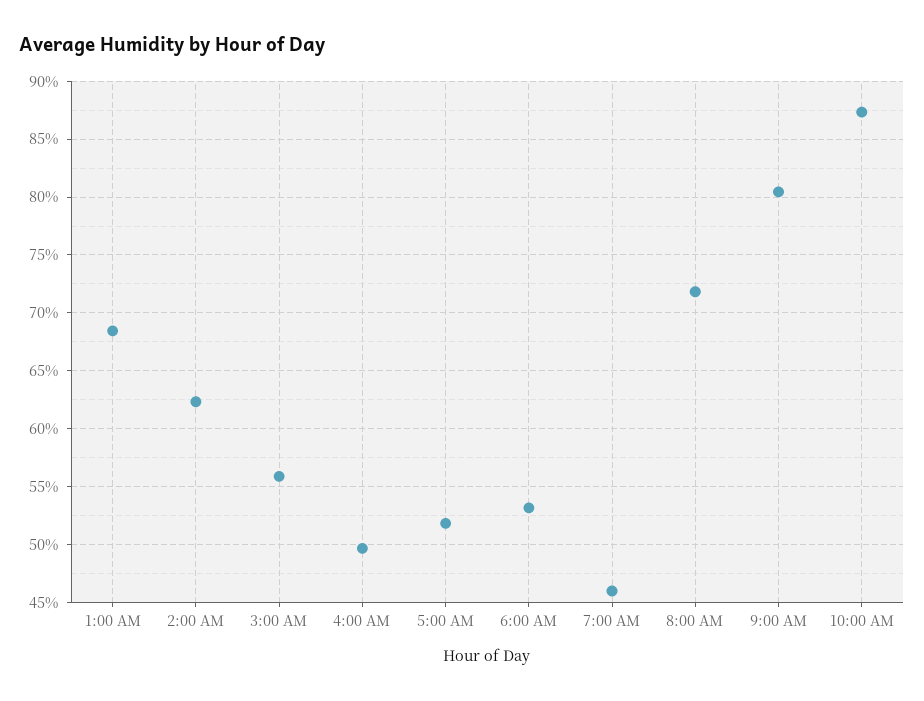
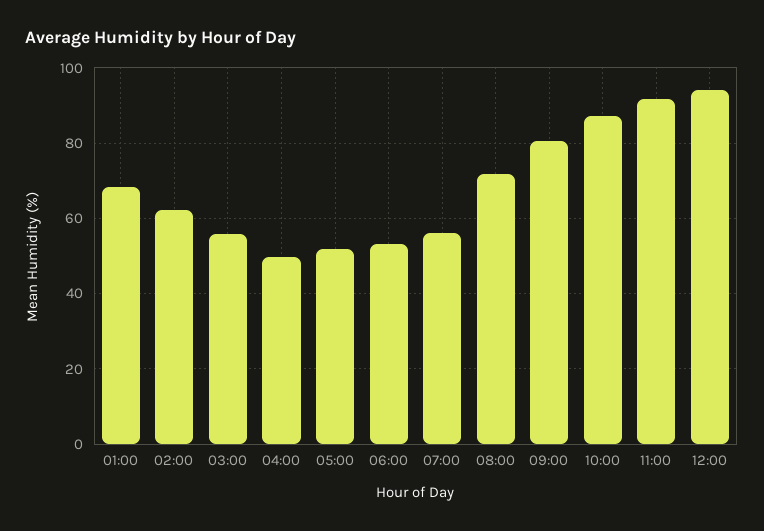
7:00 AM: 46 -> 56
11:00: none -> 92
12:00: none -> 94

